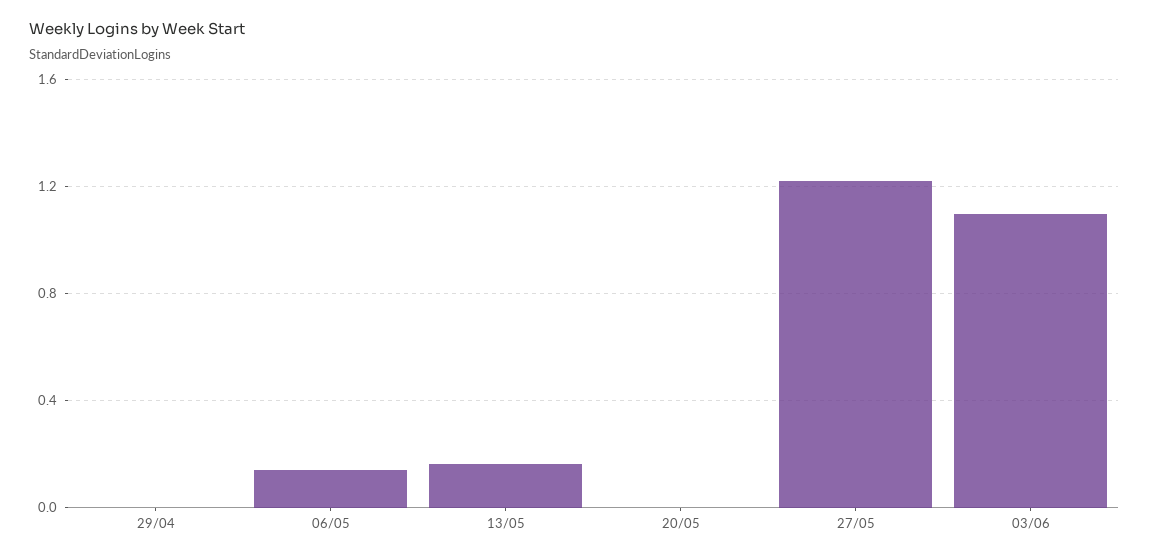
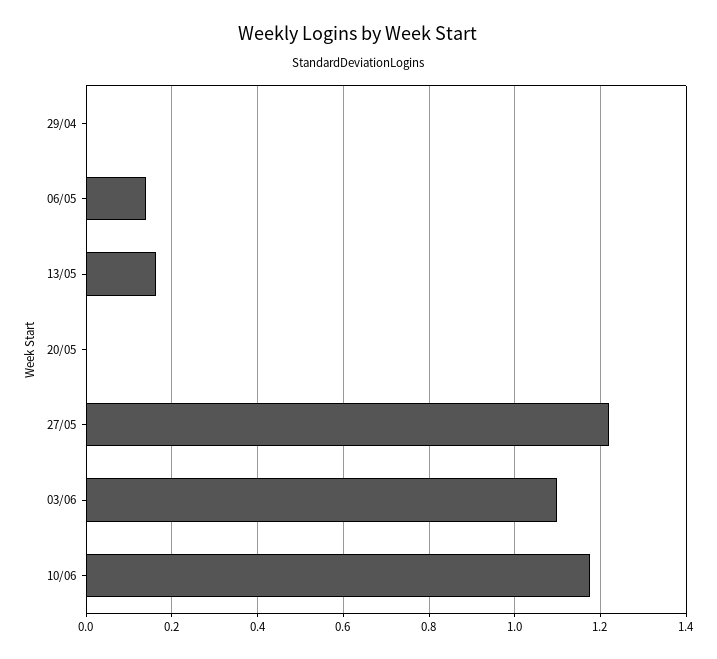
10/06: none -> 1.18

